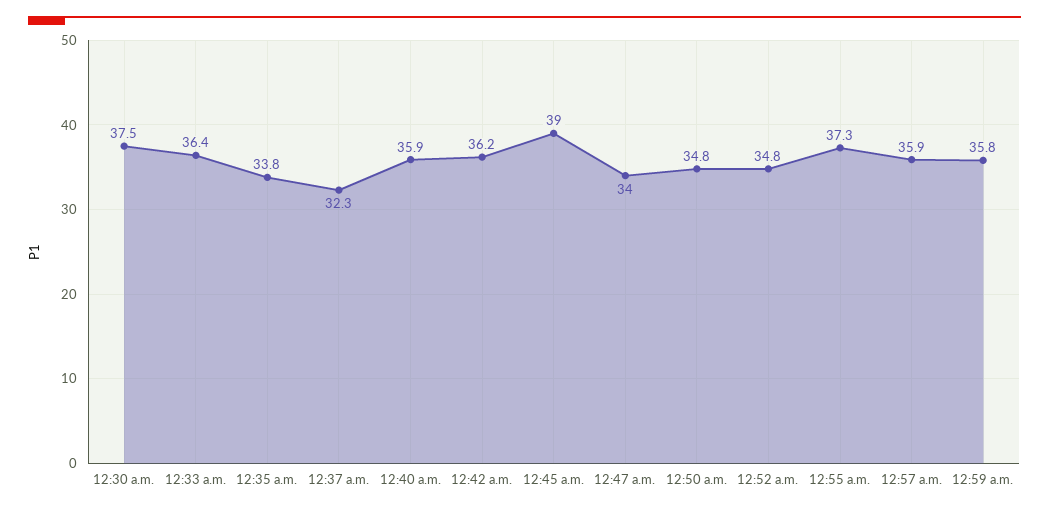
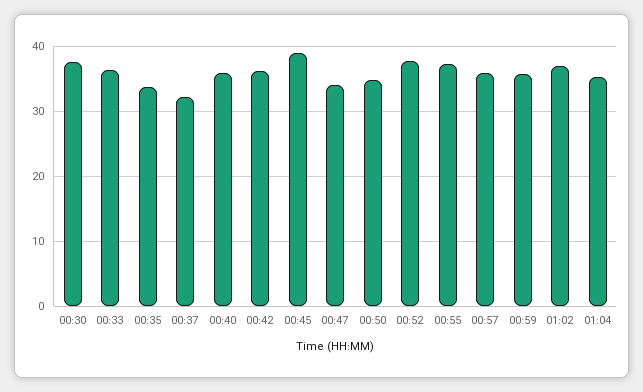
12:52 a.m.: 34.8 -> 38
01:02: none -> 37
01:04: none -> 35

